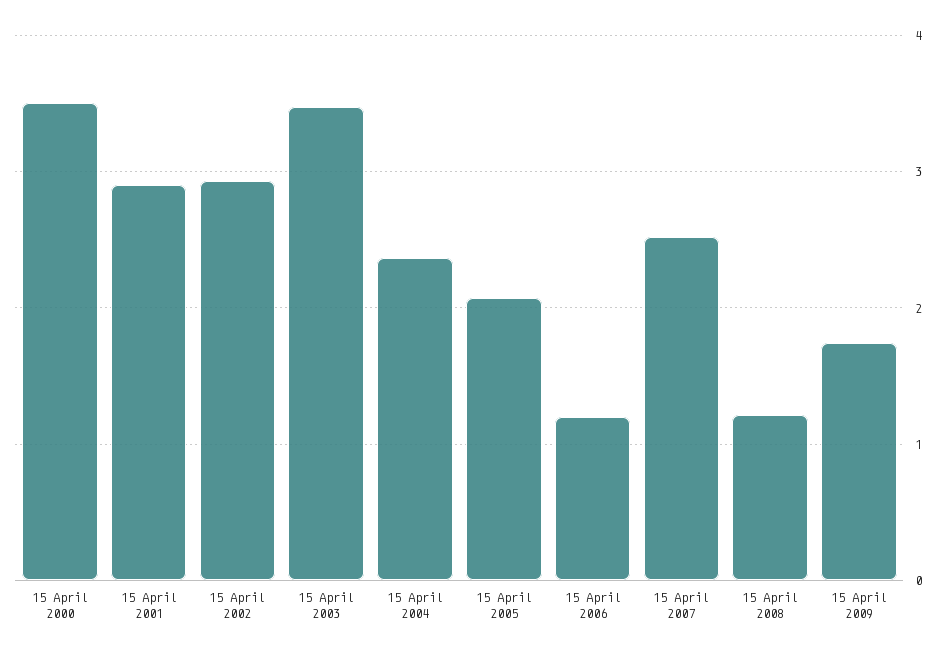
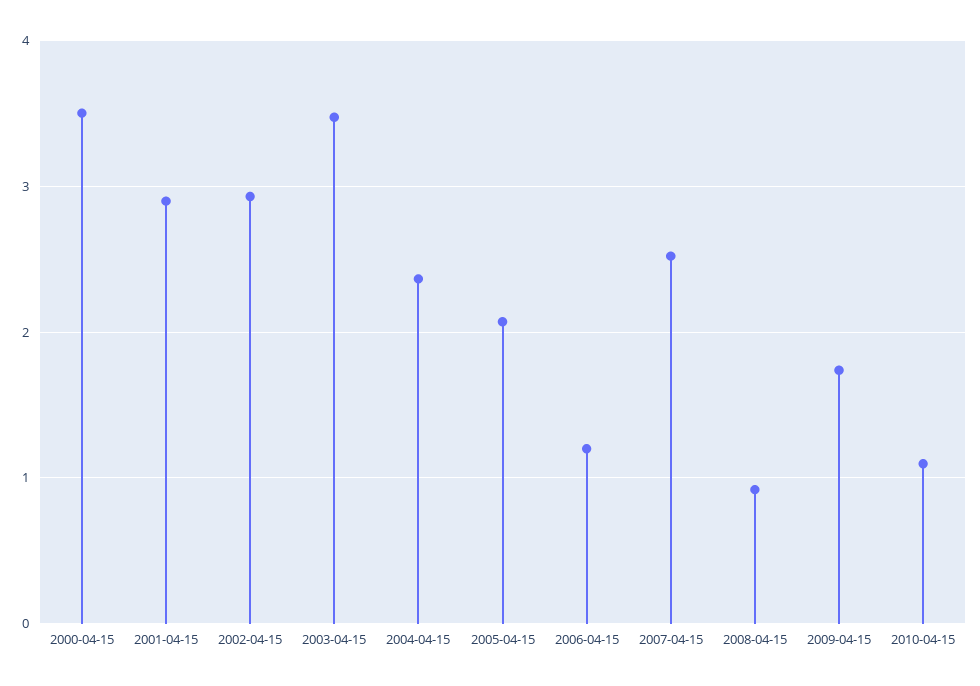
15 April 2008: 1.2 -> 0.9
2010-04-15: none -> 1.1

